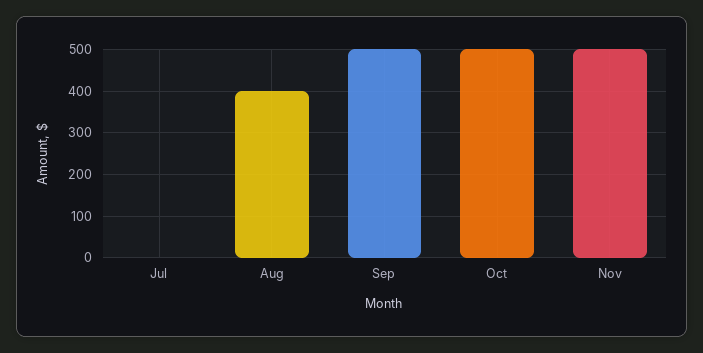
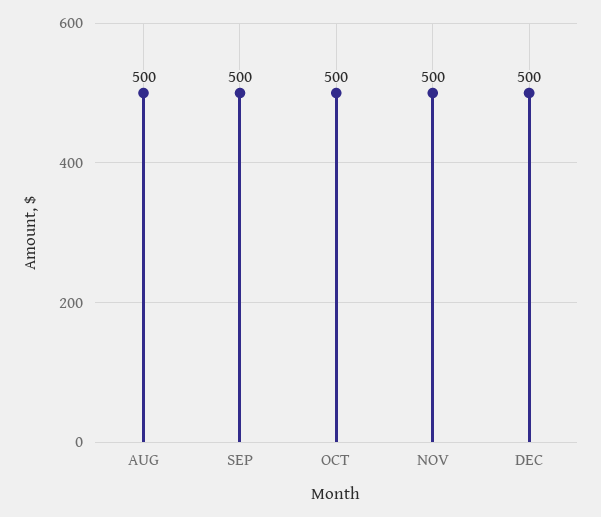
Jul: 0 -> none
Aug: 400 -> 500
DEC: none -> 500

